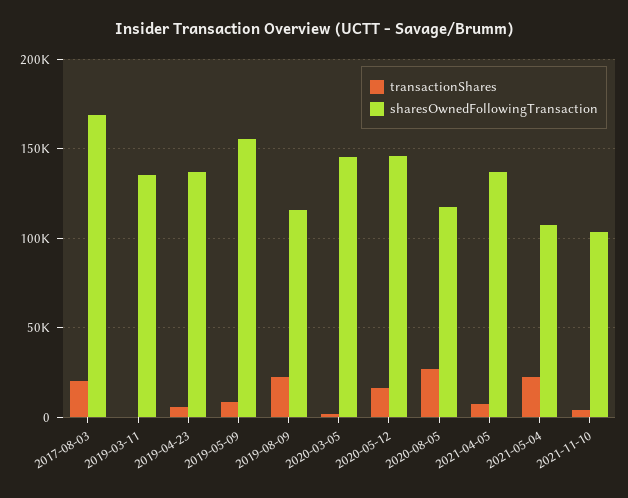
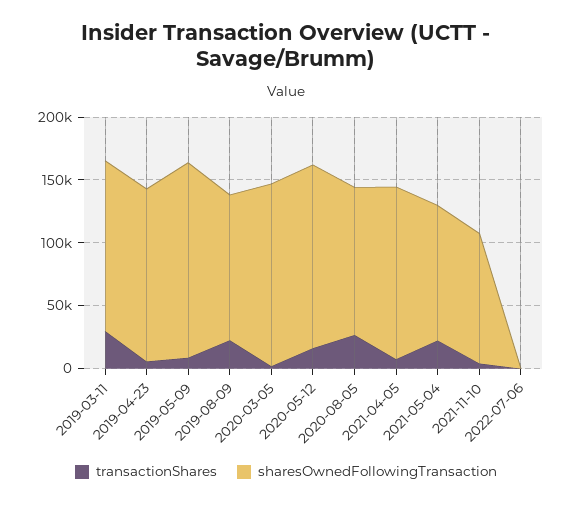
transactionShares, 2017-08-03: 20000 -> none
sharesOwnedFollowingTransaction, 2017-08-03: 170000 -> none
transactionShares, 2019-03-11: 0 -> 30000
transactionShares, 2022-07-06: none -> 0
sharesOwnedFollowingTransaction, 2022-07-06: none -> 0

